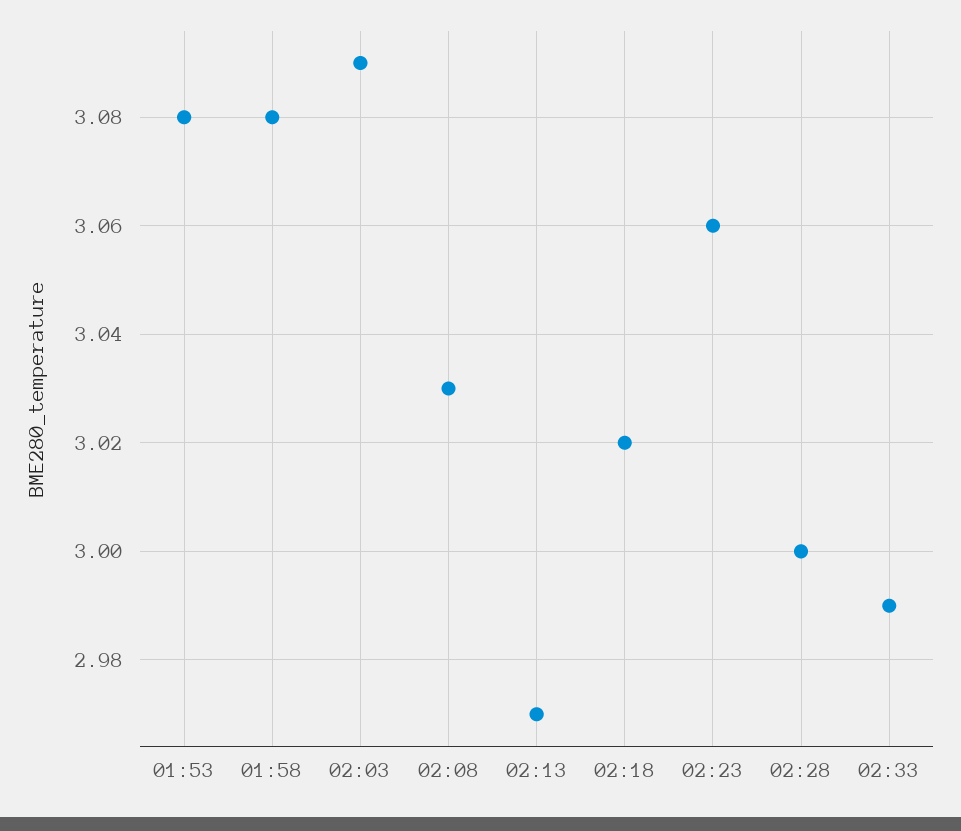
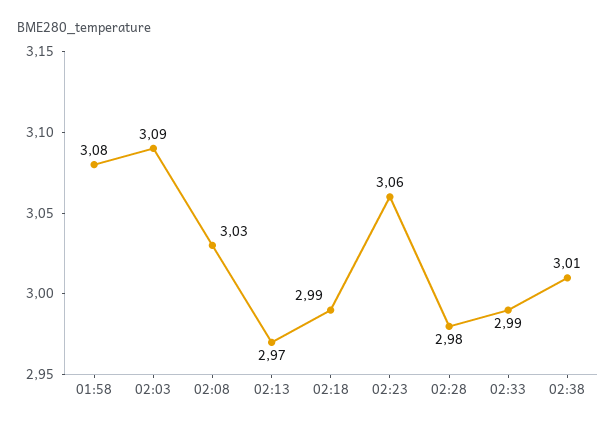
01:53: 3.08 -> none
02:18: 3.02 -> 2.99
02:28: 3 -> 2.98
02:38: none -> 3.01

